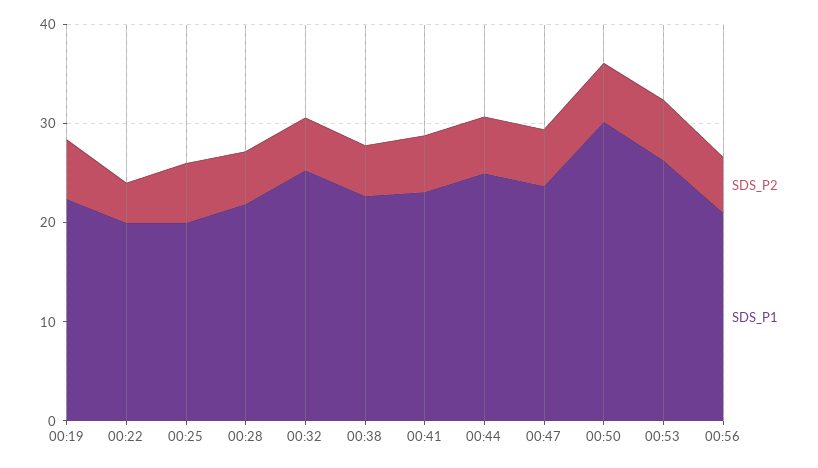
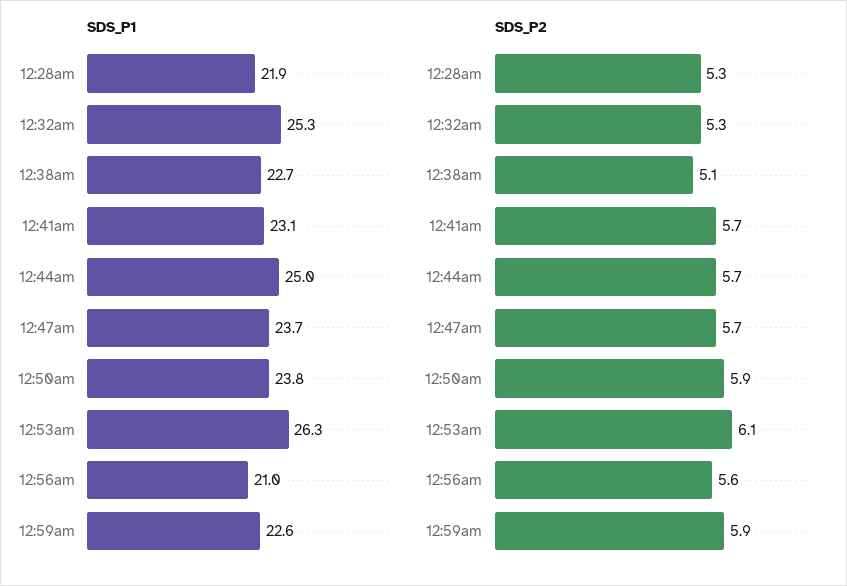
SDS_P2, 00:19: 6 -> none
SDS_P1, 00:19: 22 -> none
SDS_P2, 00:22: 4 -> none
SDS_P1, 00:22: 20 -> none
SDS_P2, 00:25: 6 -> none
SDS_P1, 00:25: 20 -> none
SDS_P1, 00:50: 30 -> 23.8
SDS_P1, 12:59am: none -> 22.6
SDS_P2, 12:59am: none -> 5.9

